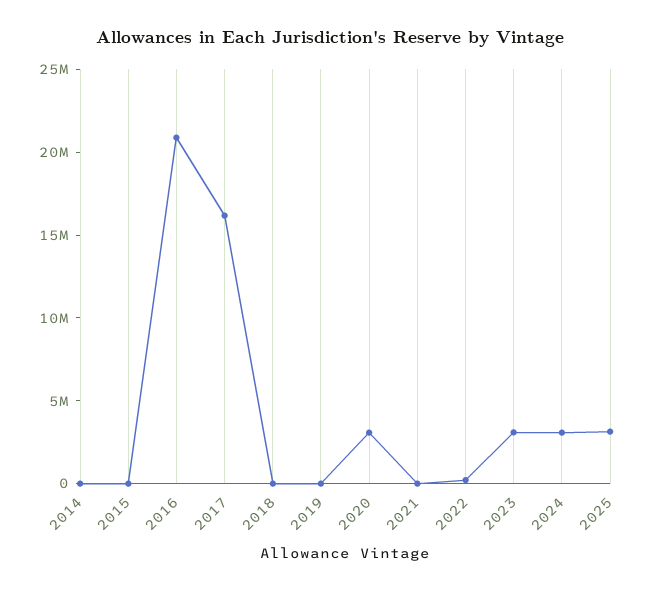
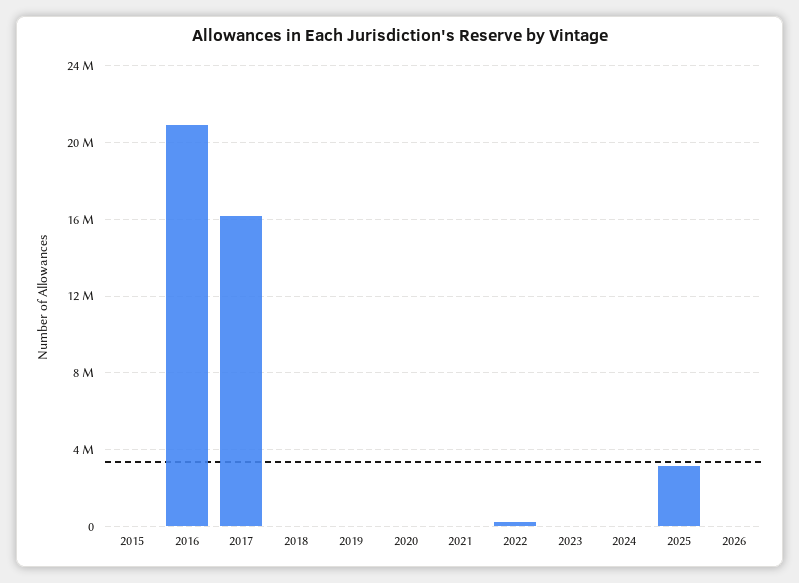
2014: 0 -> none
2020: 3000000 -> 0
2023: 3000000 -> 0
2024: 3000000 -> 0
2026: none -> 0

